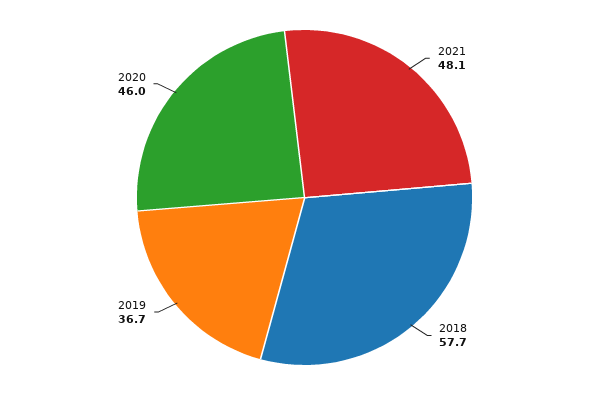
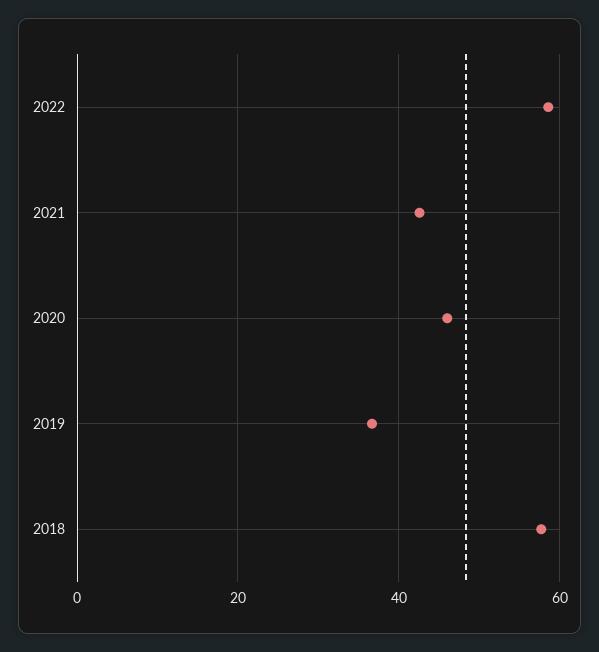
2021: 48.1 -> 42
2022: none -> 58

